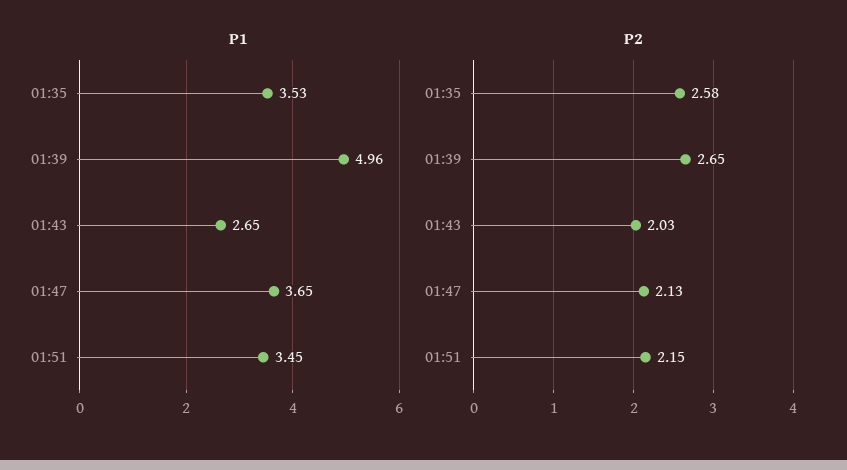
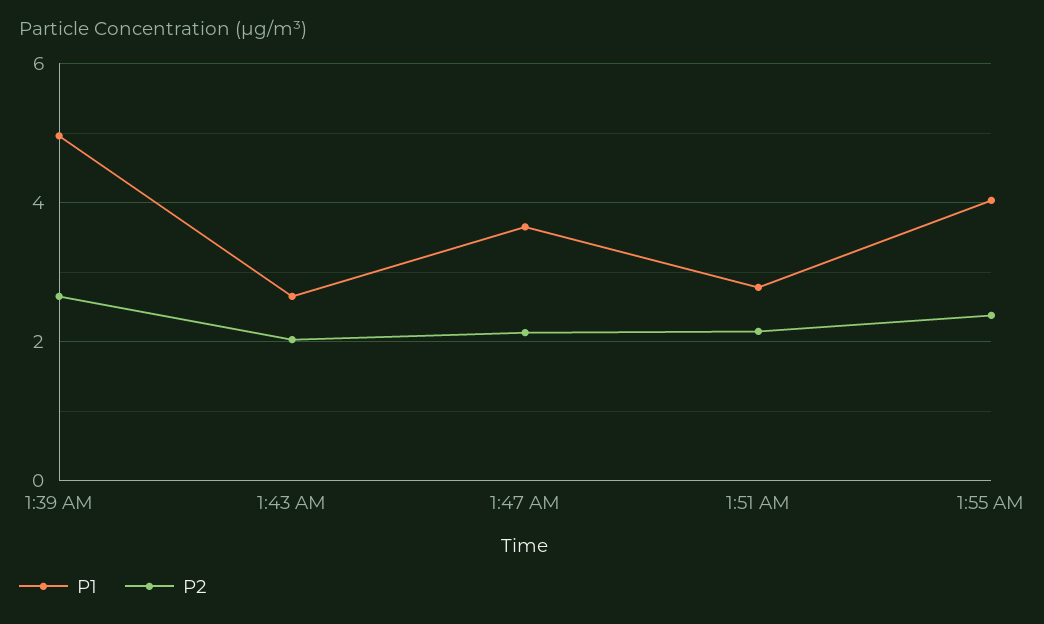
P1, 01:35: 3.53 -> none
P1, 01:51: 3.45 -> 2.8
P2, 01:35: 2.58 -> none
P1, 1:55 AM: none -> 4
P2, 1:55 AM: none -> 2.4

